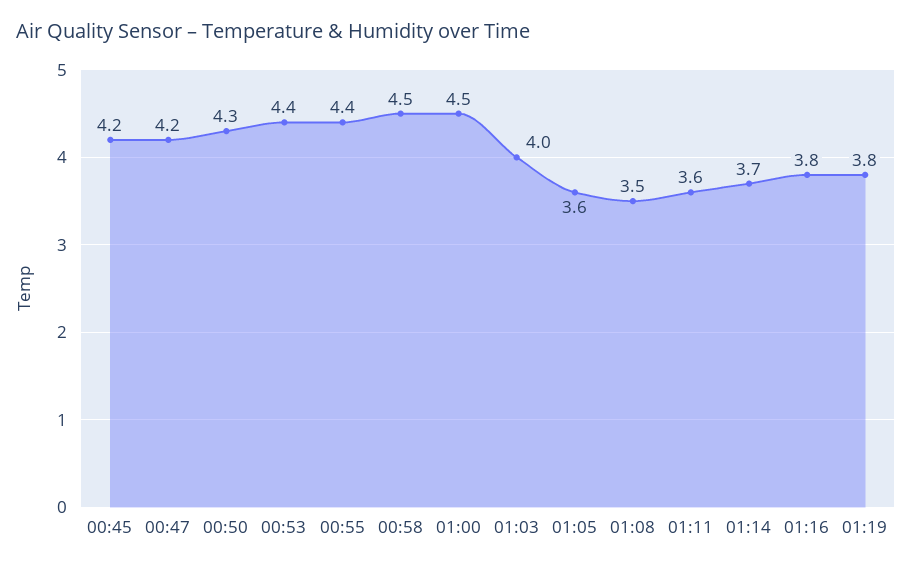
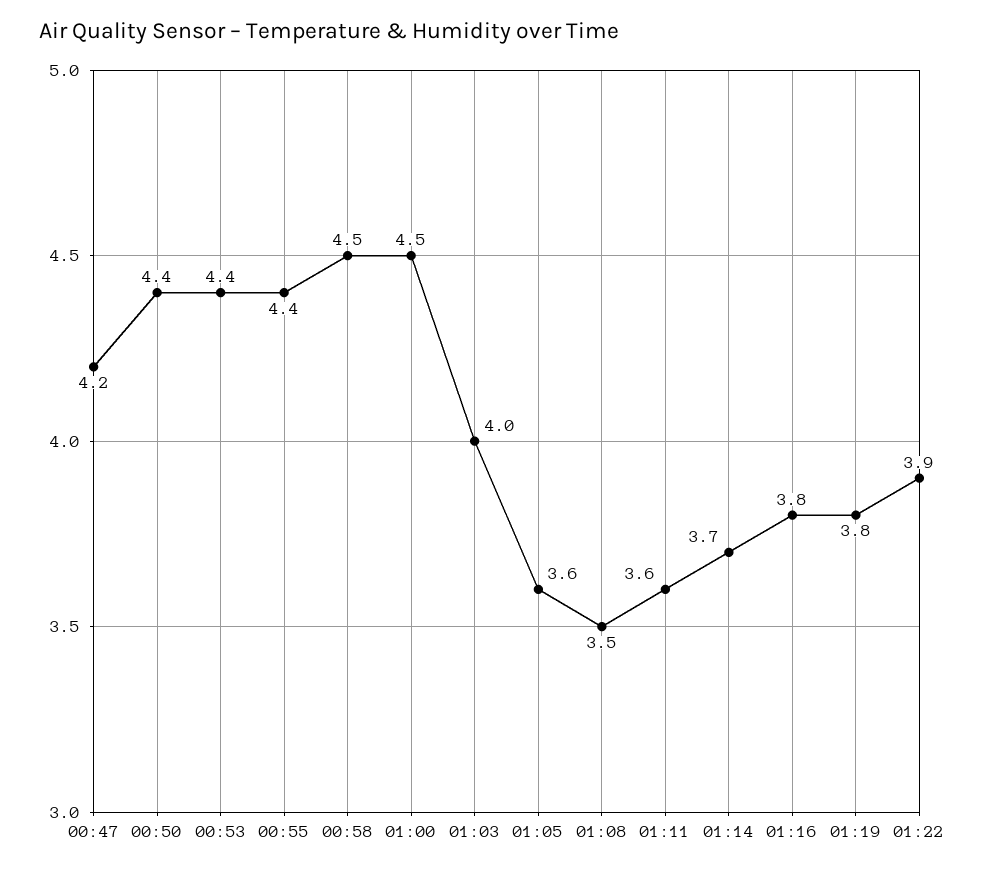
00:45: 4.2 -> none
00:50: 4.3 -> 4.4
01:22: none -> 3.9

